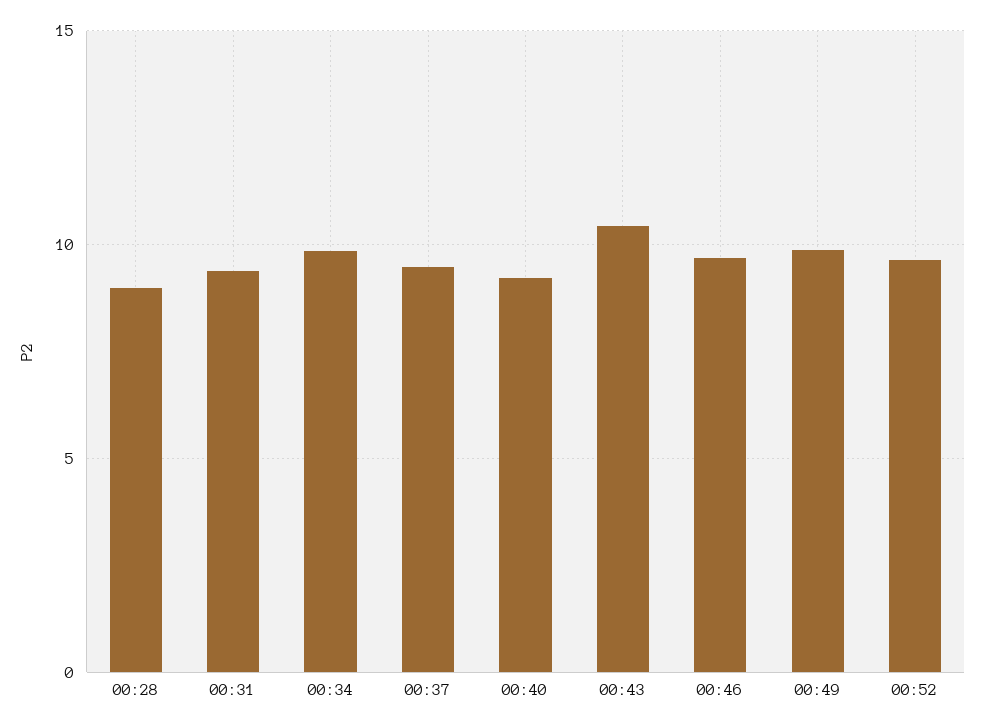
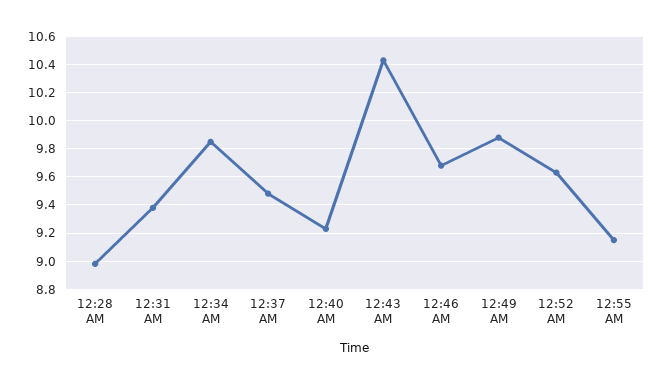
12:55 AM: none -> 9.15

